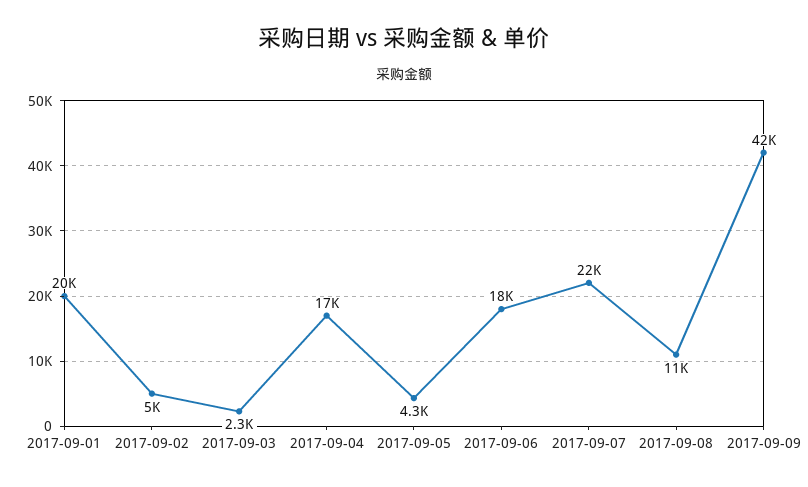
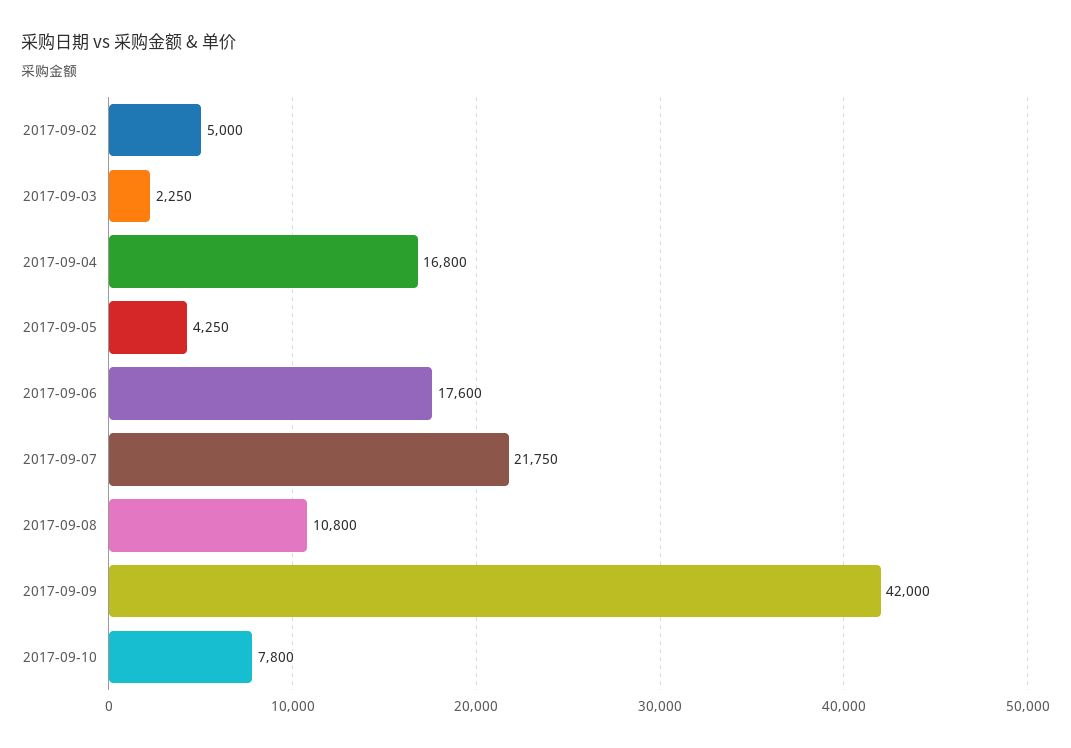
2017-09-01: 20000 -> none
2017-09-10: none -> 7800

